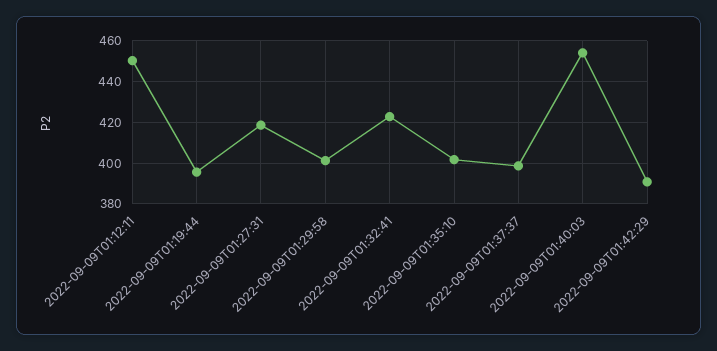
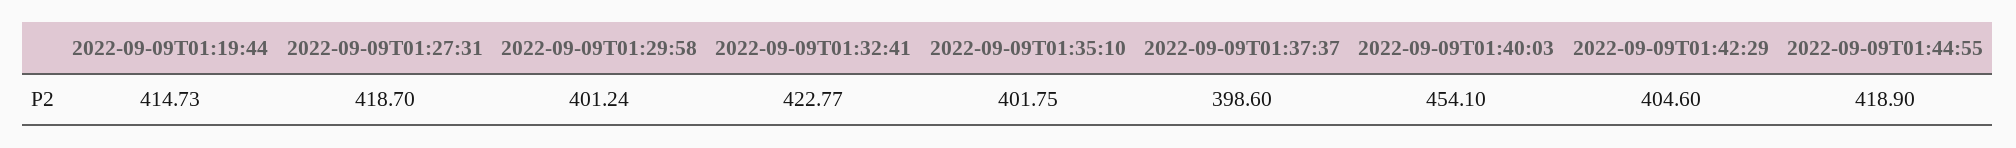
2022-09-09T01:12:11: 450 -> none
2022-09-09T01:19:44: 395 -> 414.73
2022-09-09T01:42:29: 390 -> 404.6
2022-09-09T01:44:55: none -> 418.9

